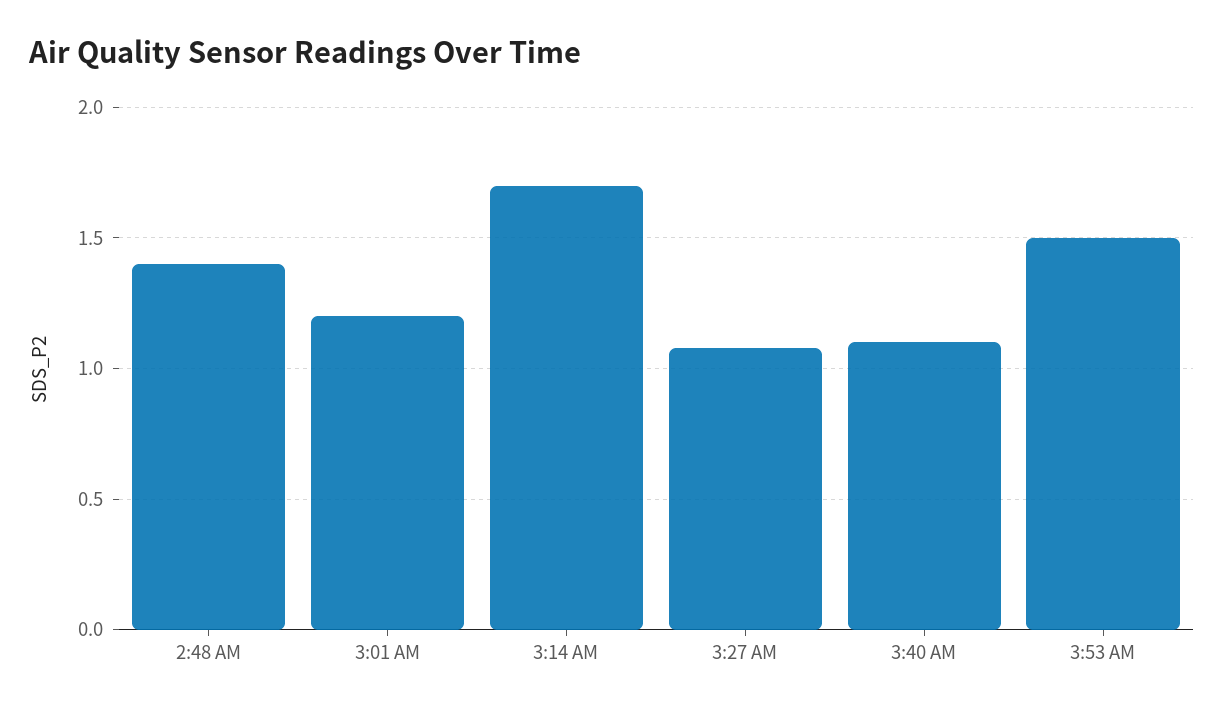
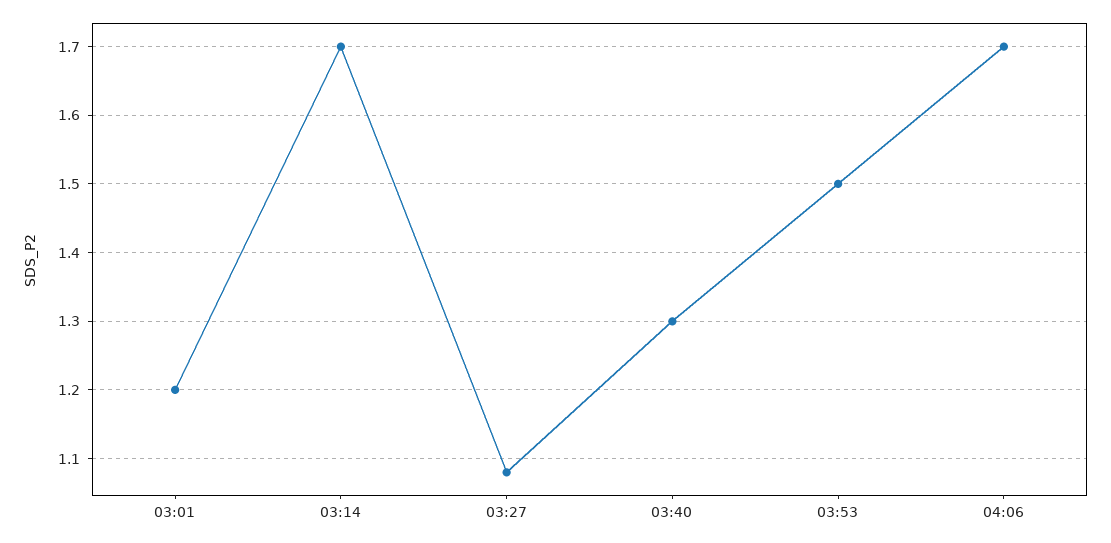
2:48 AM: 1.4 -> none
3:40 AM: 1.1 -> 1.3
04:06: none -> 1.7

